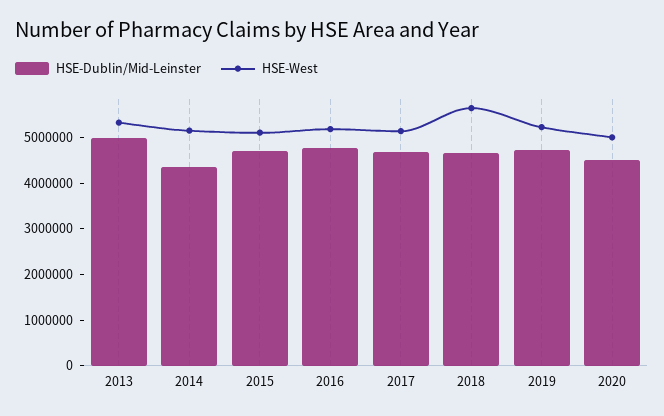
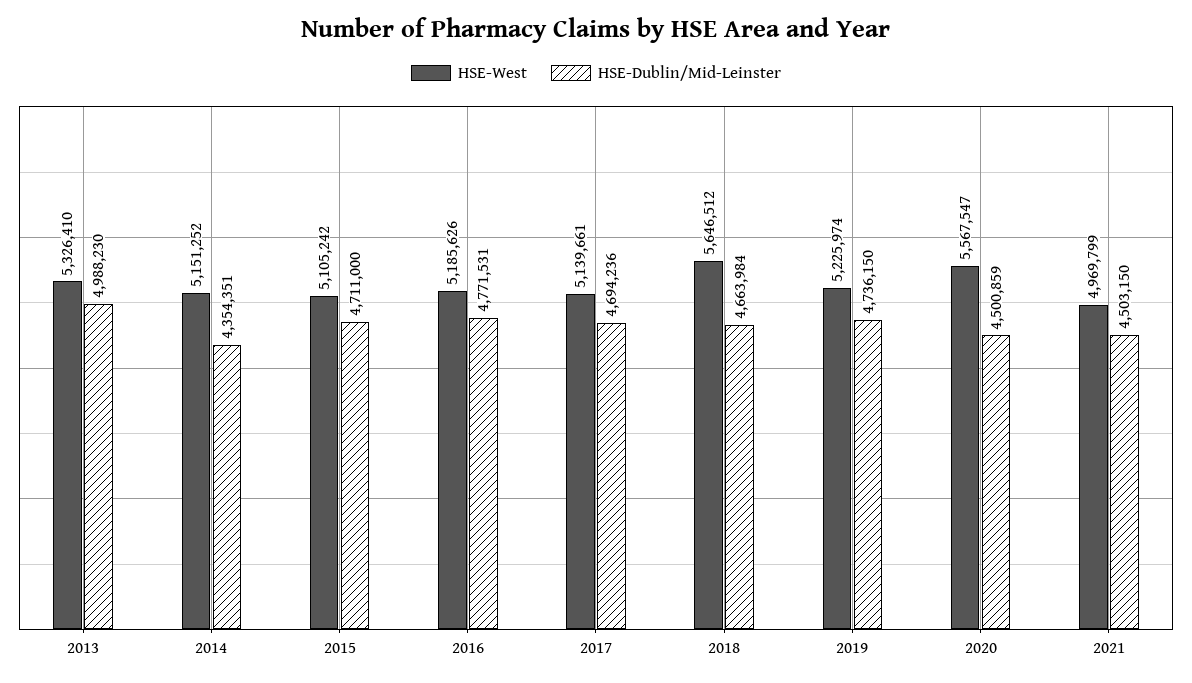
HSE-West, 2020: 5000000 -> 5567547
HSE-West, 2021: none -> 4969799
HSE-Dublin/Mid-Leinster, 2021: none -> 4503150

